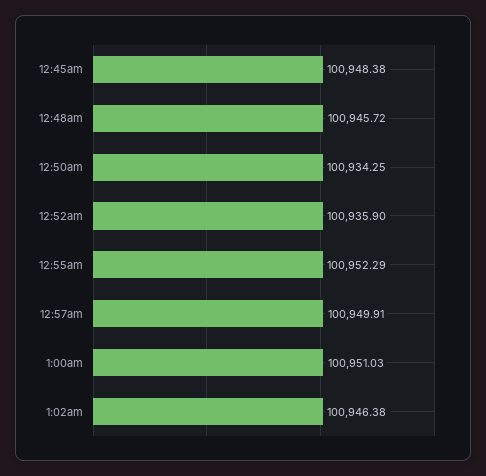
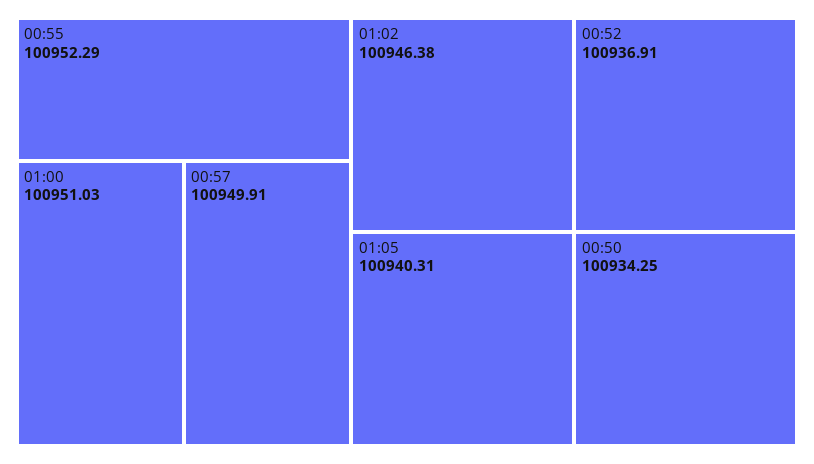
12:45am: 100948.38 -> none
12:48am: 100945.72 -> none
12:52am: 100935.9 -> 100936.91
01:05: none -> 100940.31

